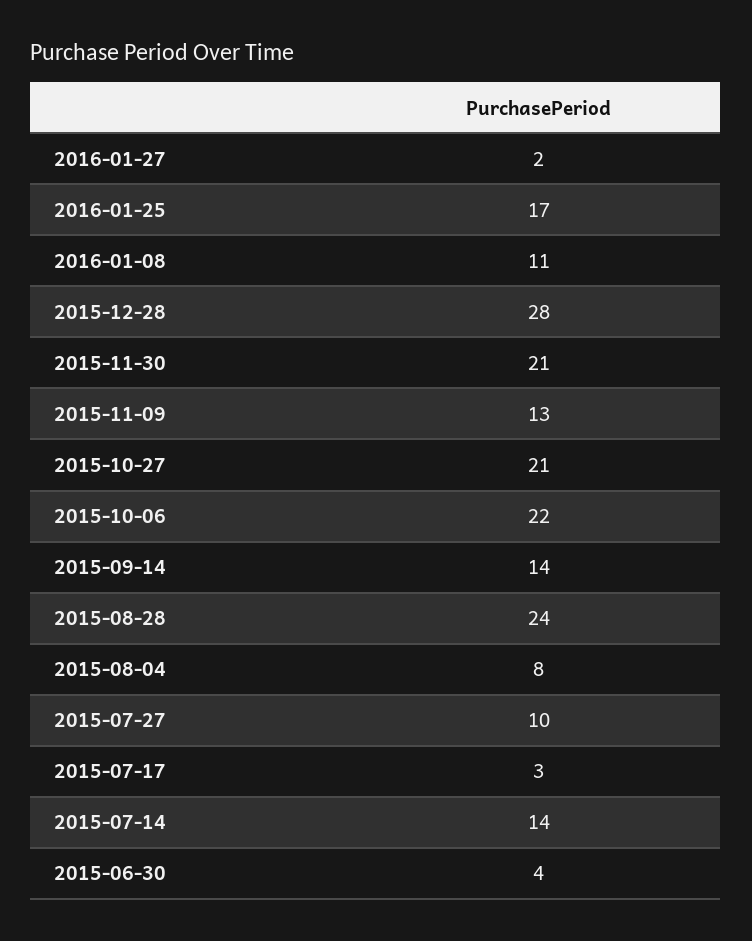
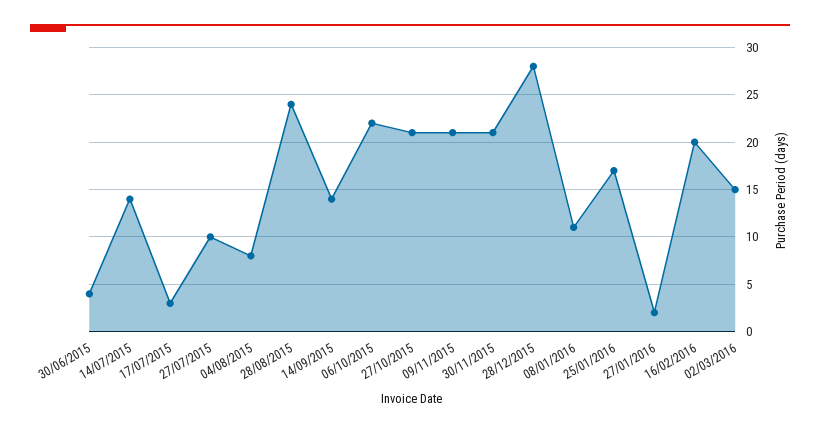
2015-11-09: 13 -> 21
16/02/2016: none -> 20
02/03/2016: none -> 15

